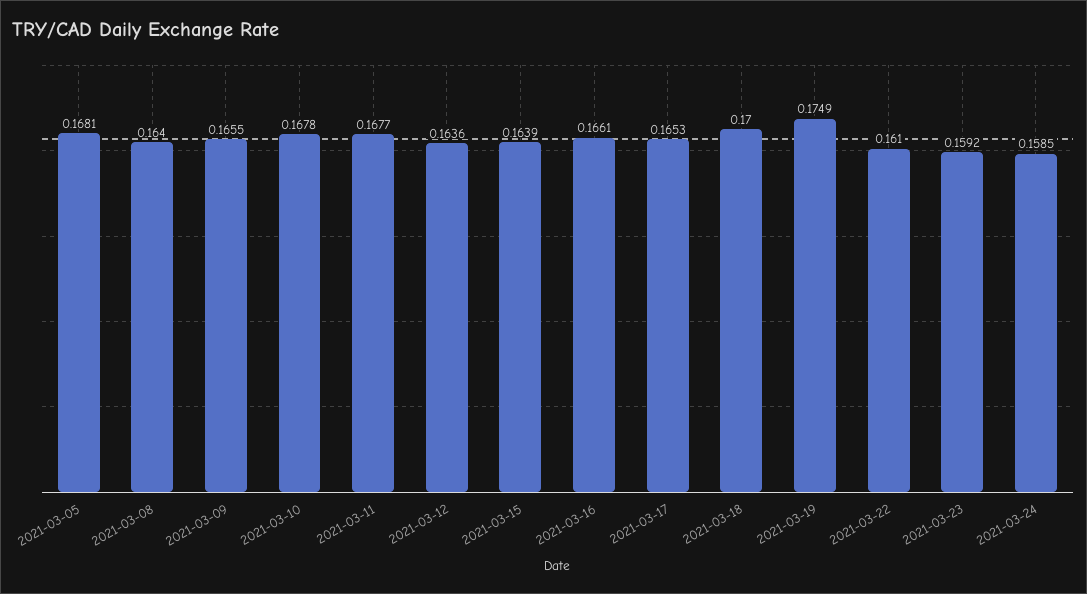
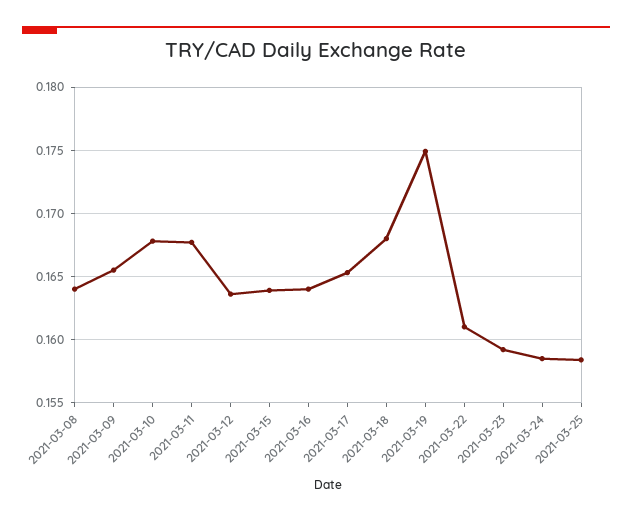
2021-03-05: 0.1681 -> none
2021-03-16: 0.1661 -> 0.164
2021-03-18: 0.17 -> 0.168
2021-03-25: none -> 0.1585

